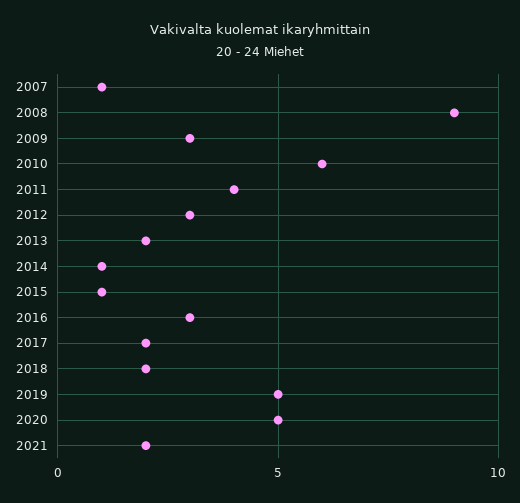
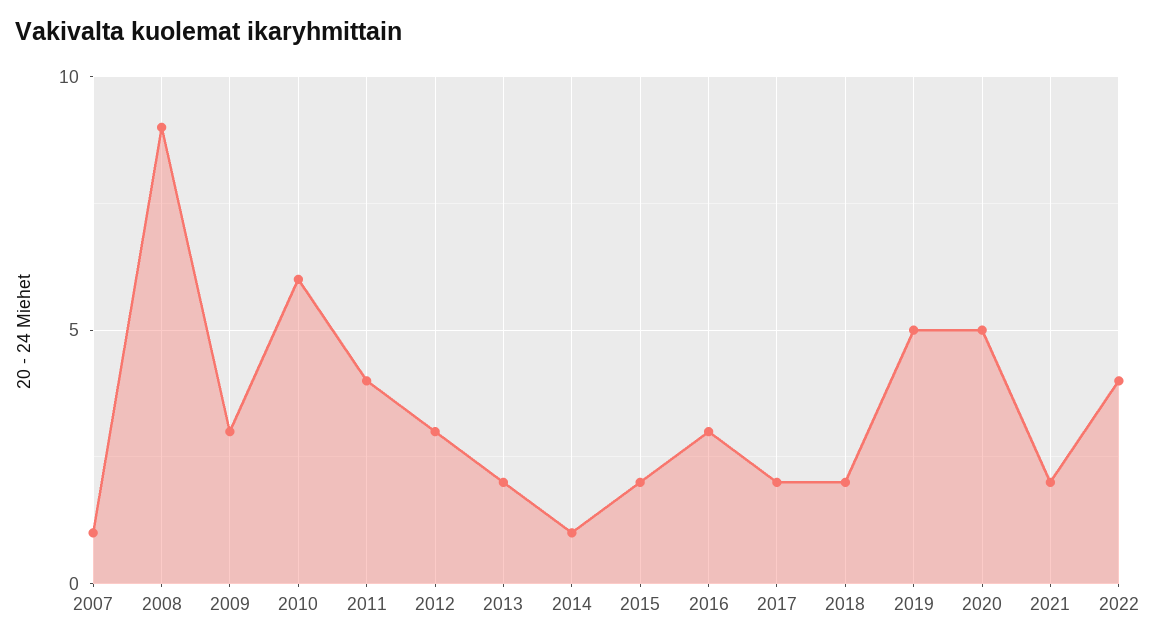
2015: 1 -> 2
2022: none -> 4

